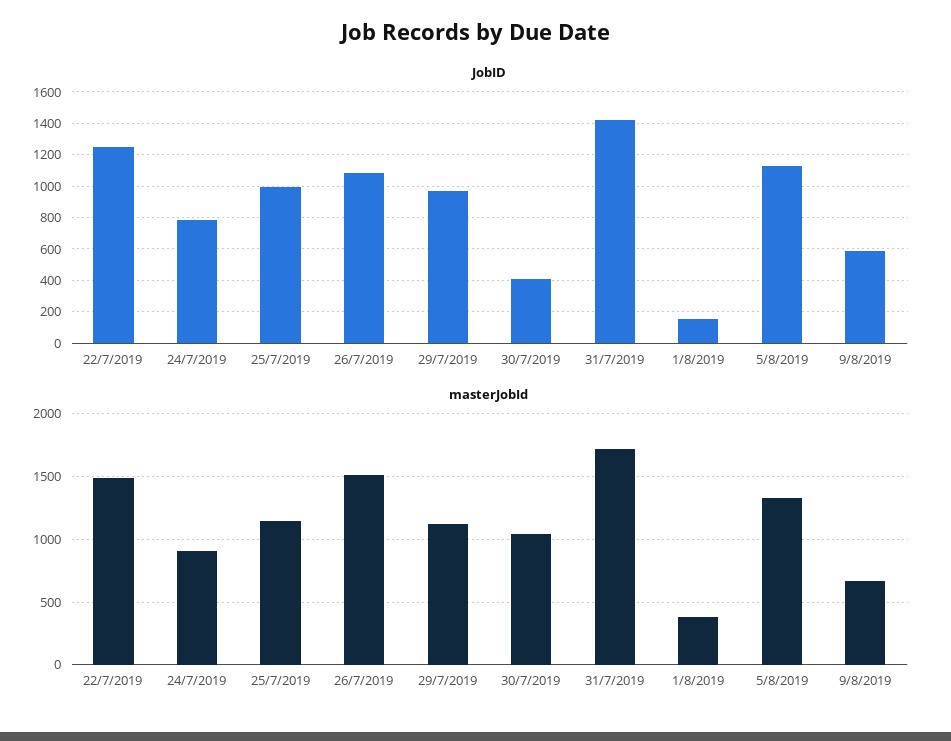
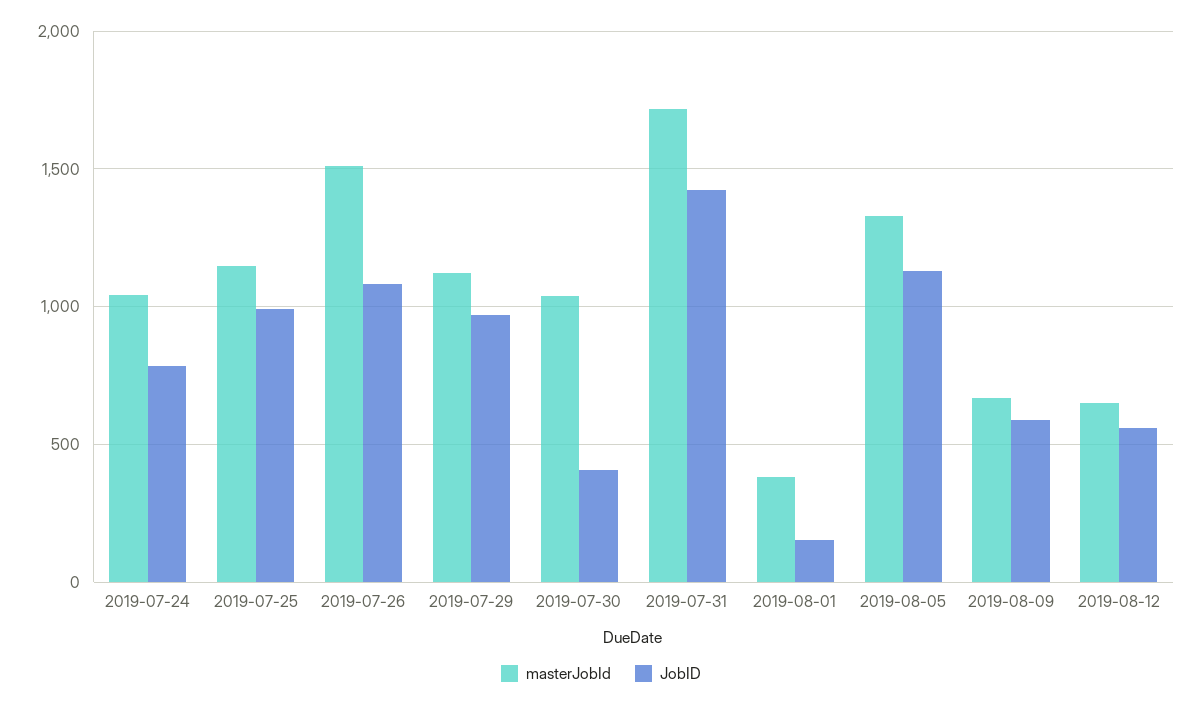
JobID, 22/7/2019: 1250 -> none
masterJobId, 22/7/2019: 1500 -> none
masterJobId, 24/7/2019: 900 -> 1050
masterJobId, 2019-08-12: none -> 650
JobID, 2019-08-12: none -> 550

